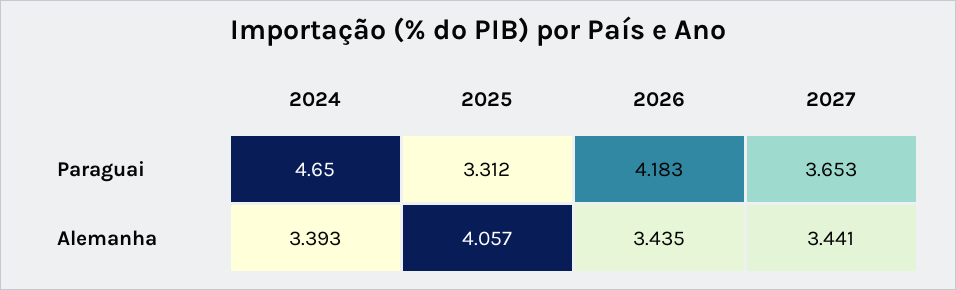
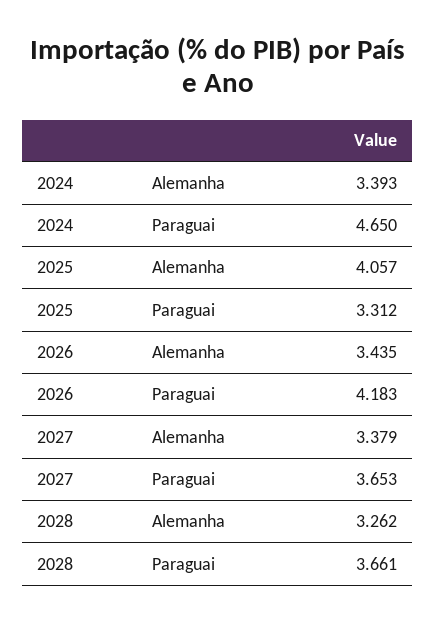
2027, Alemanha: 3.441 -> 3.379
2028, Alemanha: none -> 3.262
2028, Paraguai: none -> 3.661

